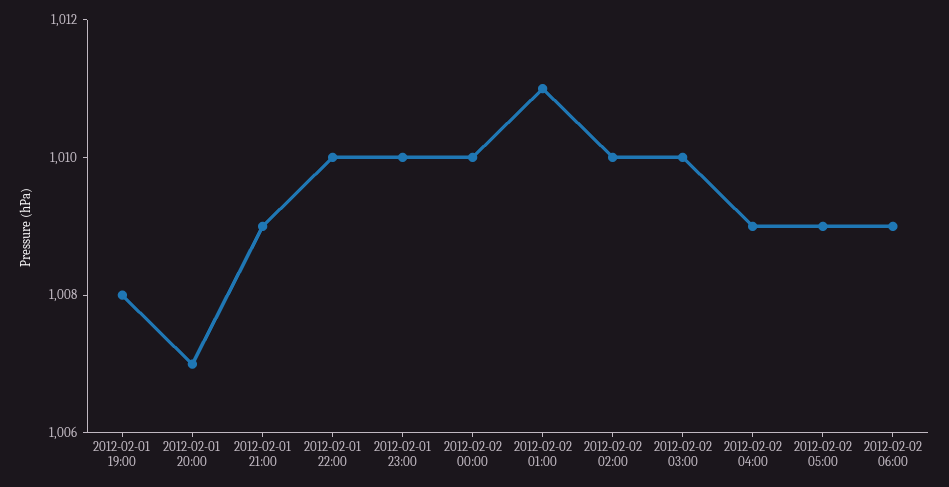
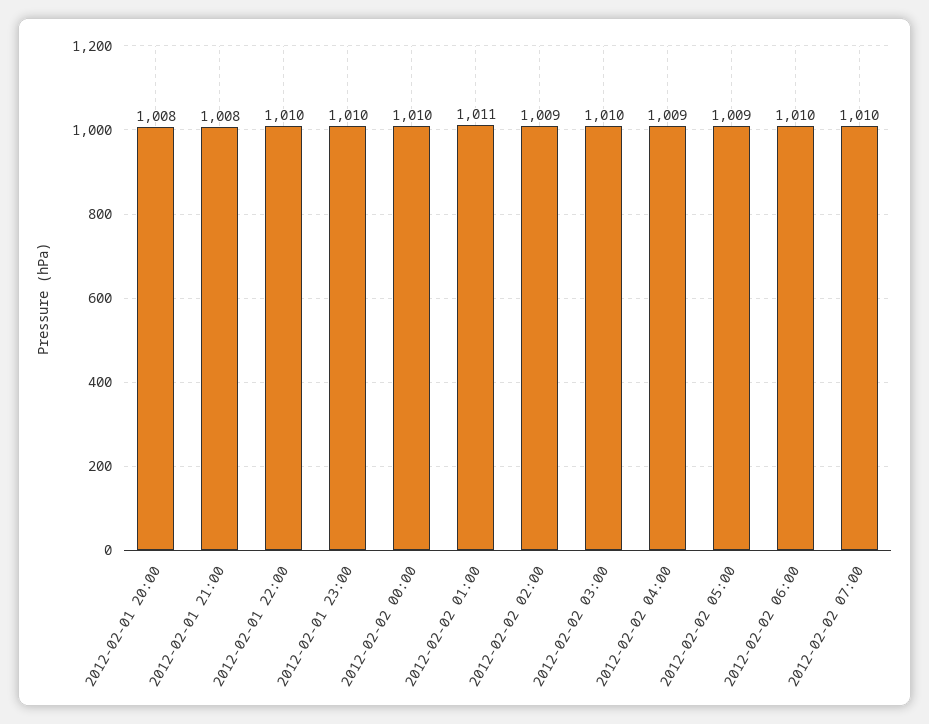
2012-02-01 19:00: 1008 -> none
2012-02-01 20:00: 1007 -> 1008
2012-02-01 21:00: 1009 -> 1008
2012-02-02 02:00: 1010 -> 1009
2012-02-02 06:00: 1009 -> 1010
2012-02-02 07:00: none -> 1010

